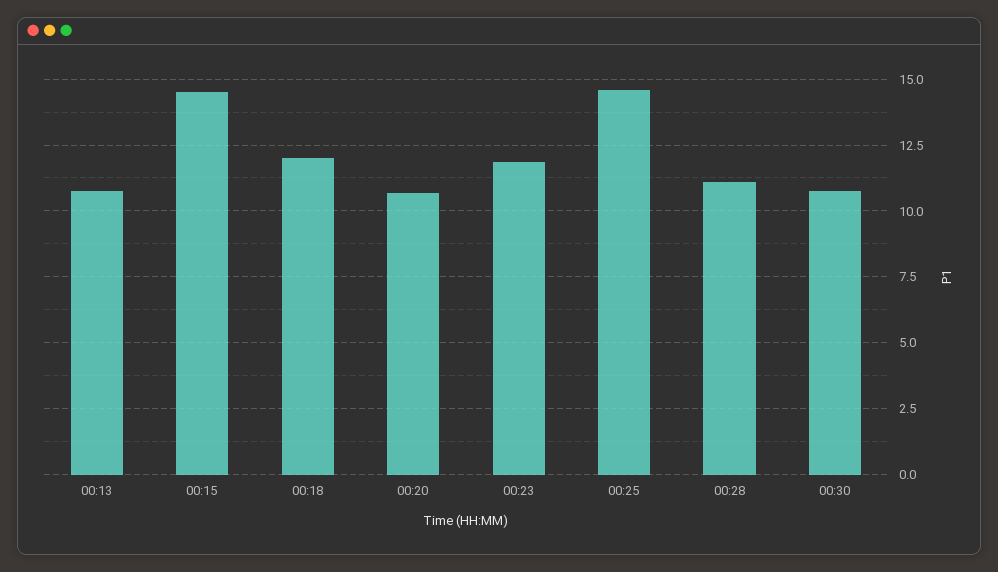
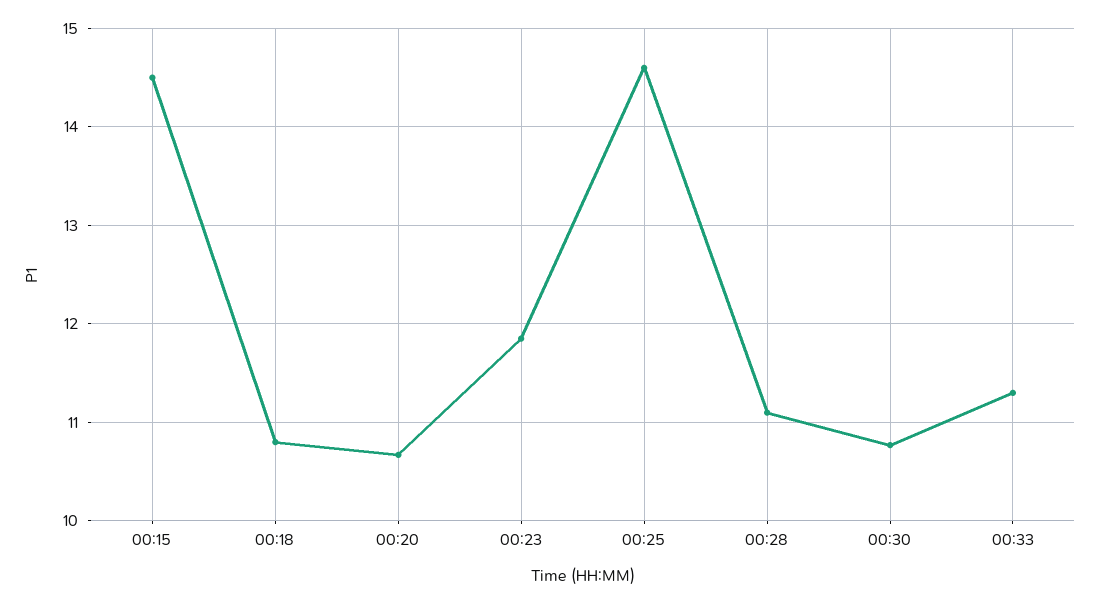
00:13: 10.75 -> none
00:18: 12 -> 10.8
00:33: none -> 11.3

